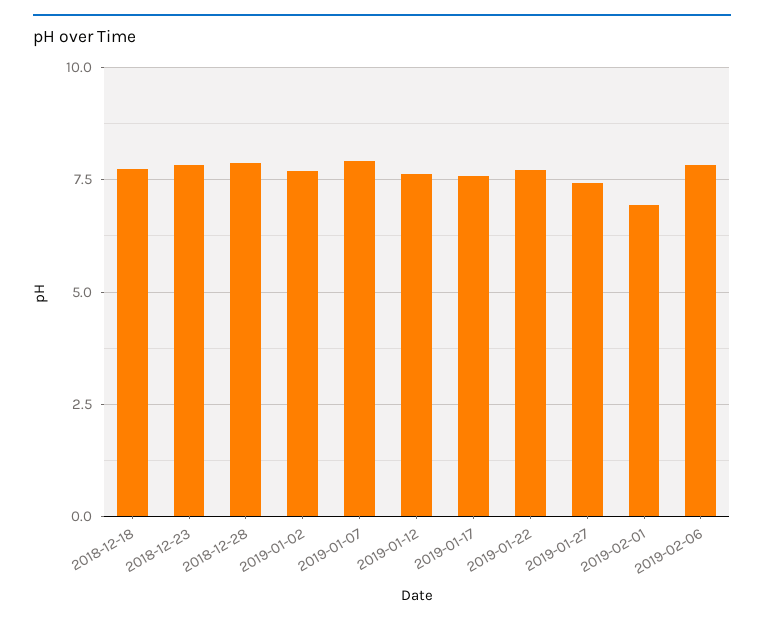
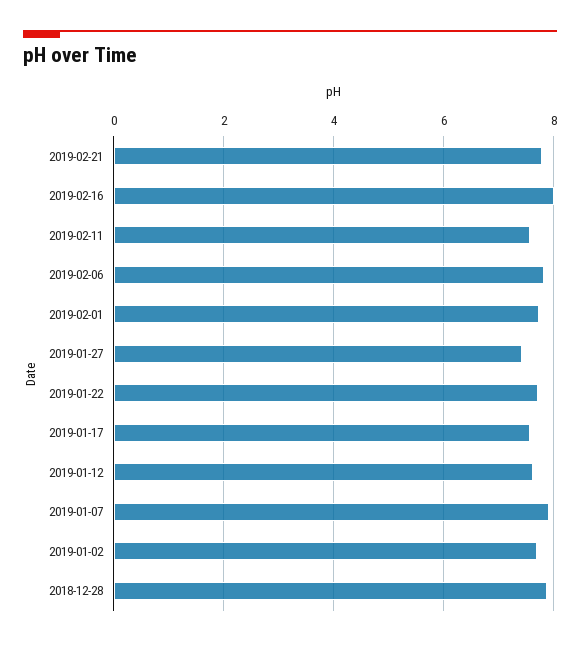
2018-12-18: 7.75 -> none
2018-12-23: 7.75 -> none
2019-02-01: 7 -> 7.8
2019-02-21: none -> 7.8
2019-02-16: none -> 8
2019-02-11: none -> 7.6

